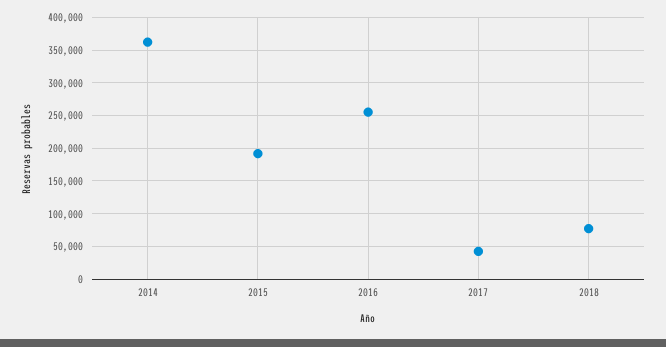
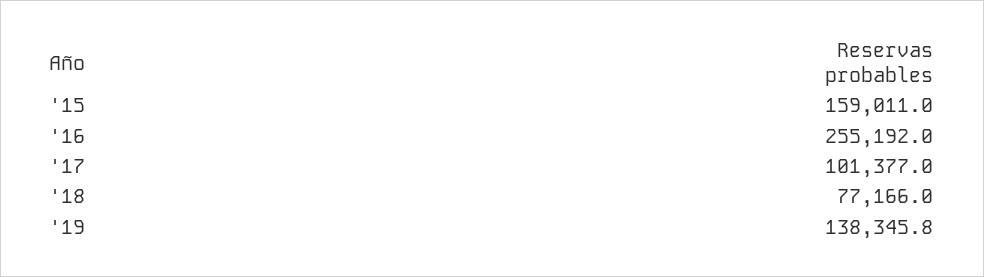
2014: 360000 -> none
2015: 190000 -> 159011
2017: 40000 -> 101377
'19: none -> 138345.8

